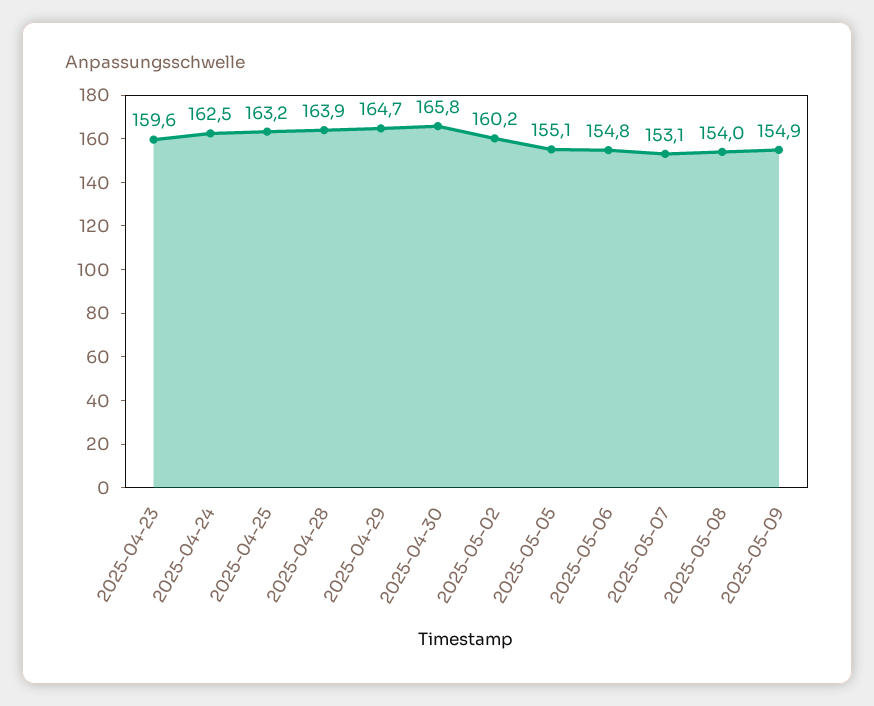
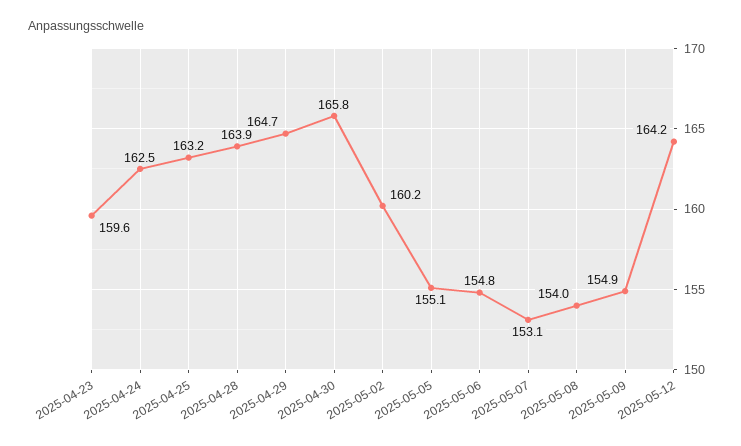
2025-05-12: none -> 164.2

